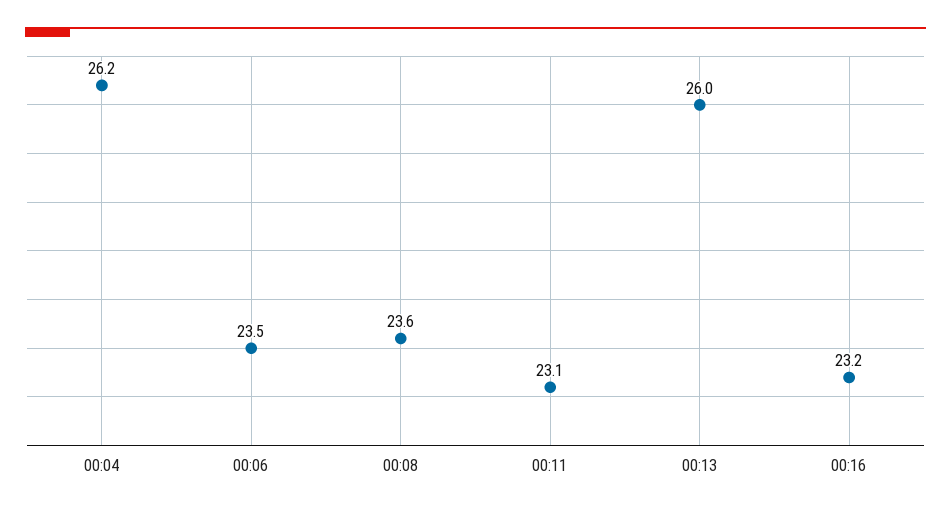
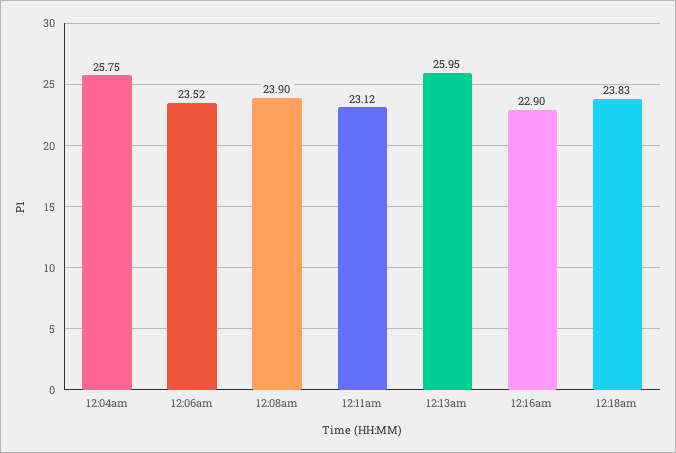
00:04: 26.2 -> 25.75
00:08: 23.6 -> 23.9
00:16: 23.2 -> 22.9
12:18am: none -> 23.83

